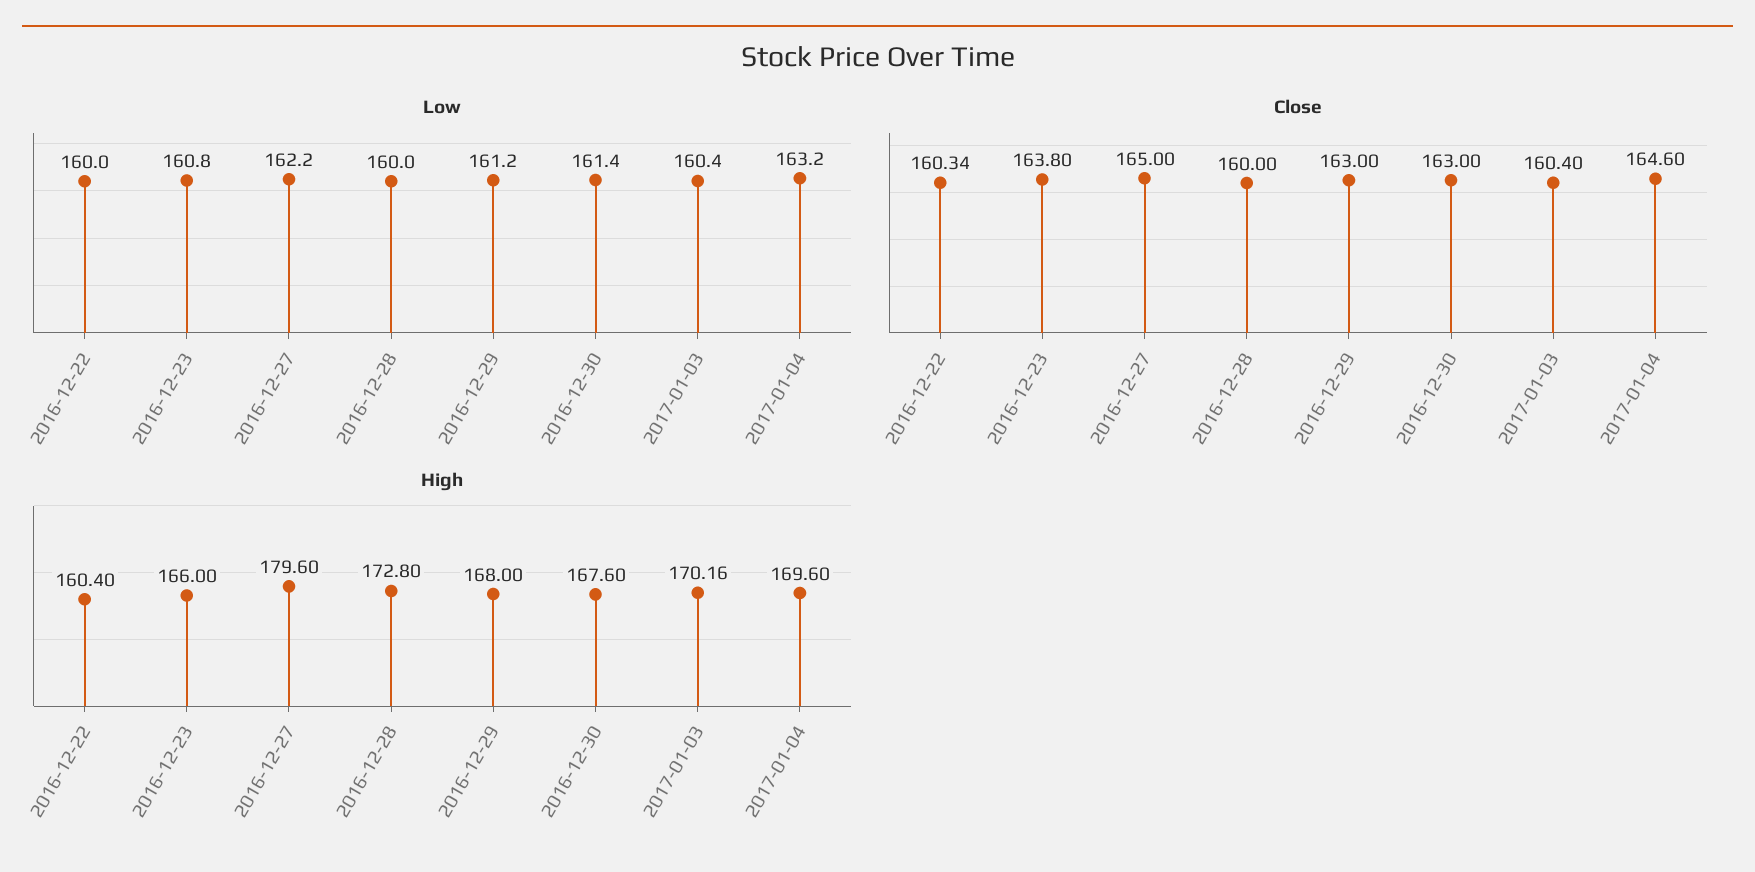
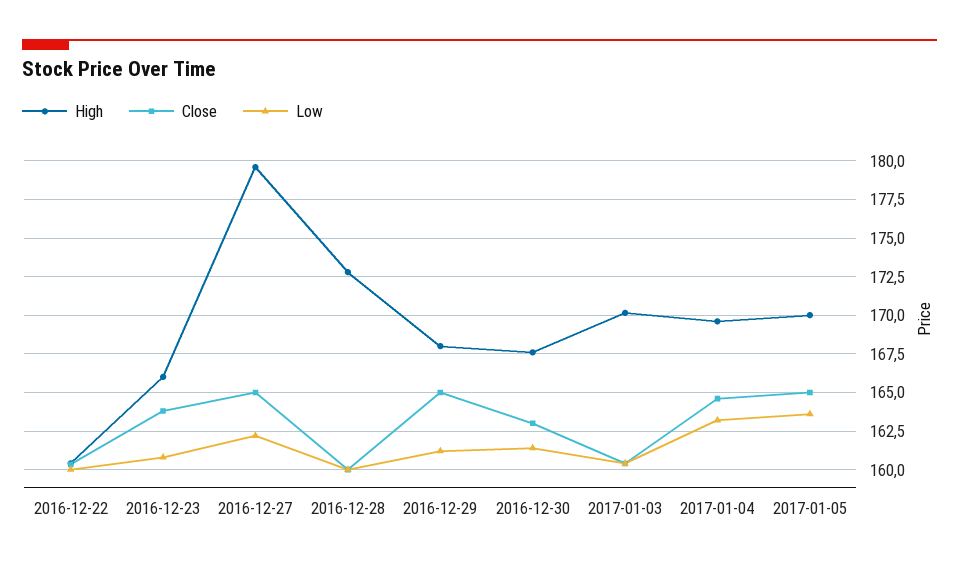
Close, 2016-12-29: 163 -> 165
High, 2017-01-05: none -> 170
Close, 2017-01-05: none -> 165
Low, 2017-01-05: none -> 163.5

